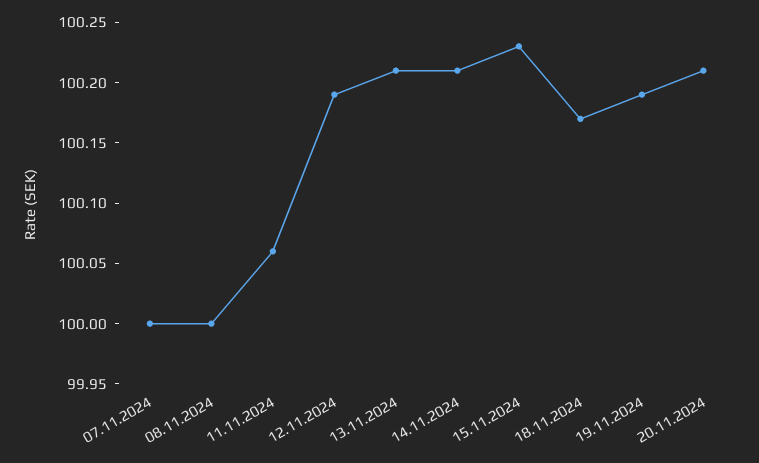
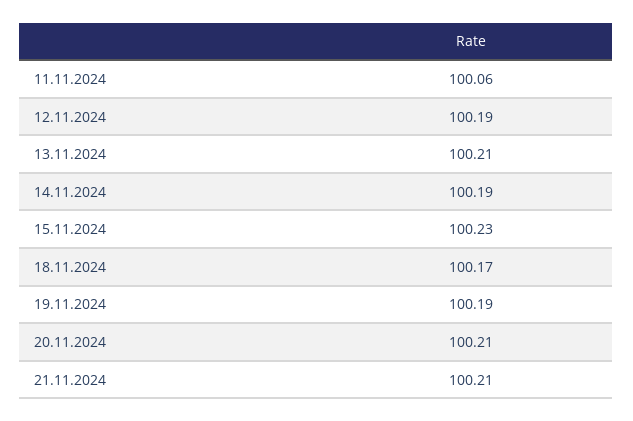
07.11.2024: 100 -> none
08.11.2024: 100 -> none
14.11.2024: 100.21 -> 100.19
21.11.2024: none -> 100.21

